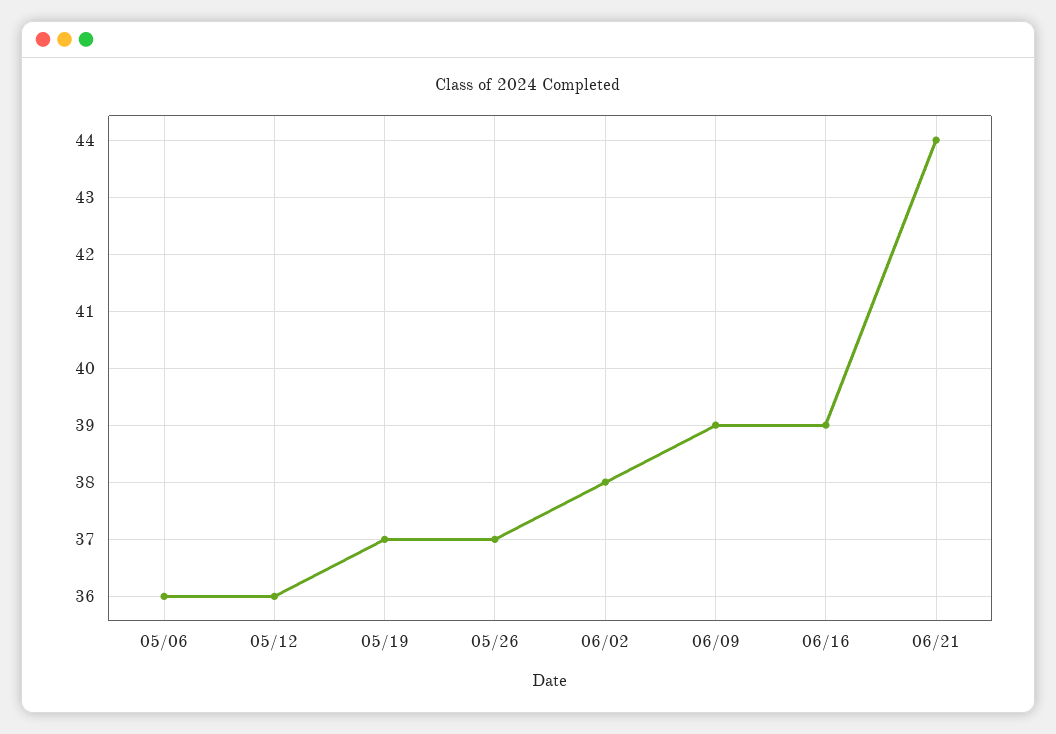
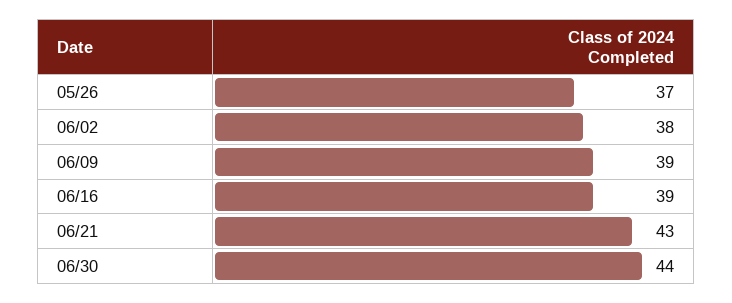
05/06: 36 -> none
05/12: 36 -> none
05/19: 37 -> none
06/21: 44 -> 43
06/30: none -> 44

